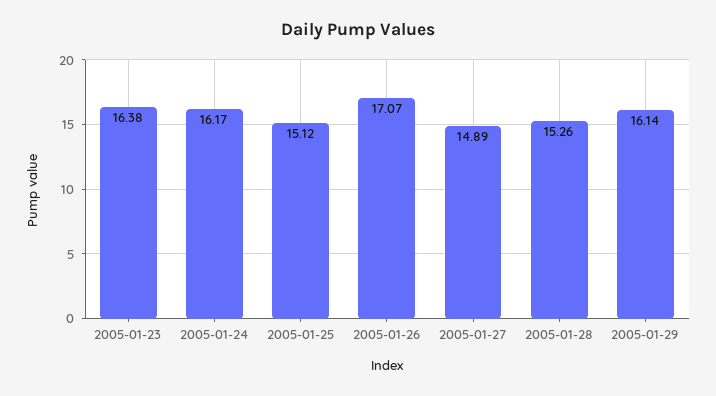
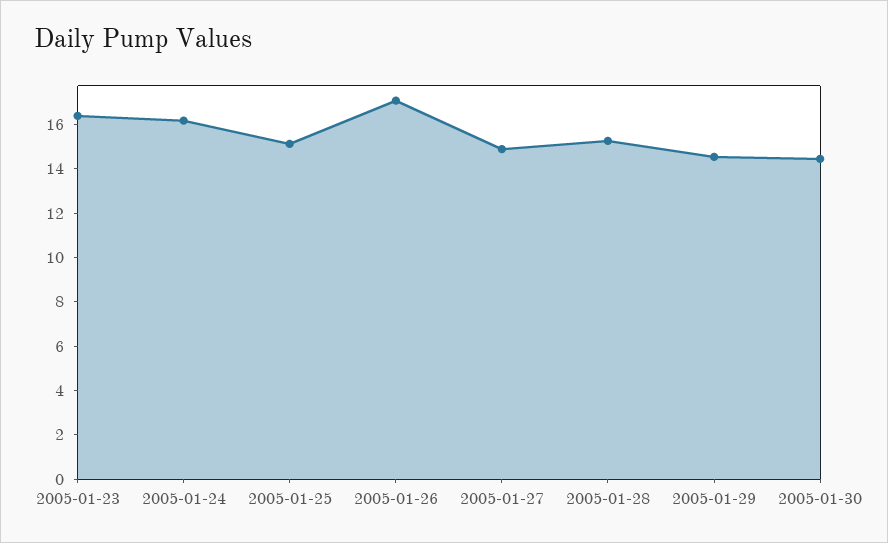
2005-01-29: 16.14 -> 14.5
2005-01-30: none -> 14.5

